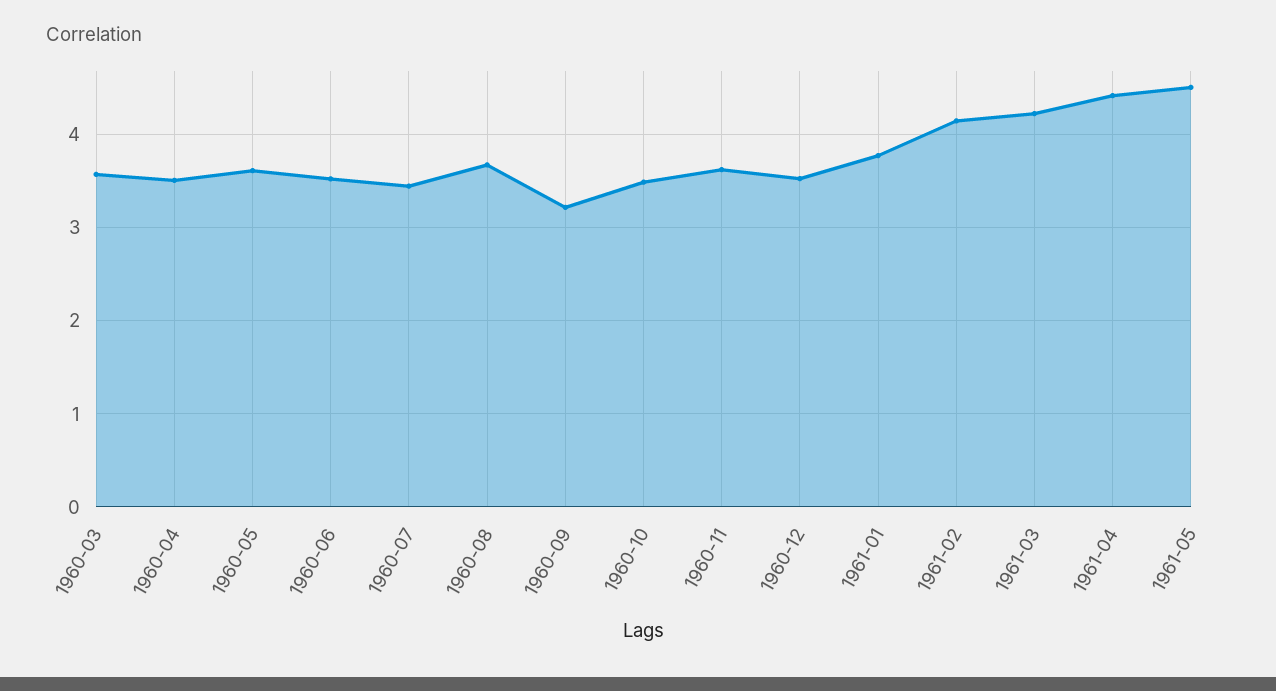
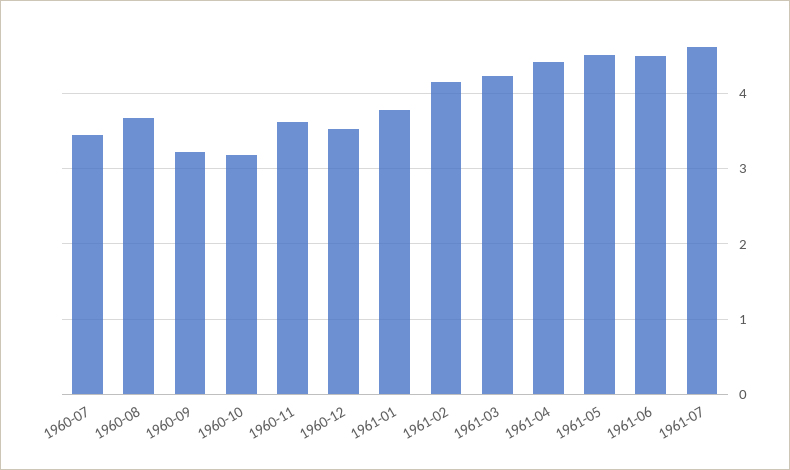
1960-03: 3.6 -> none
1960-04: 3.5 -> none
1960-05: 3.6 -> none
1960-06: 3.5 -> none
1960-10: 3.5 -> 3.2
1961-06: none -> 4.5
1961-07: none -> 4.6

